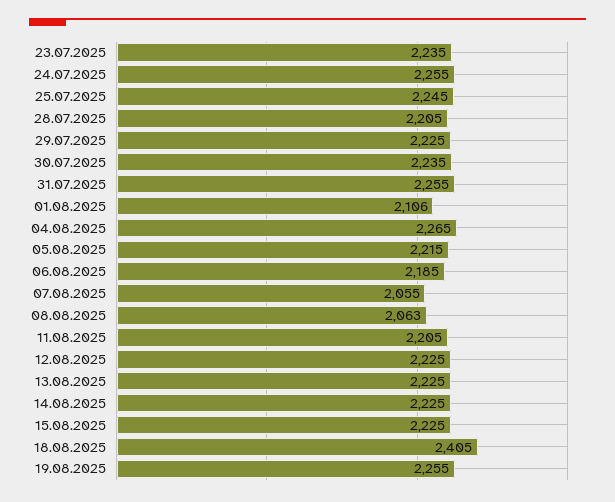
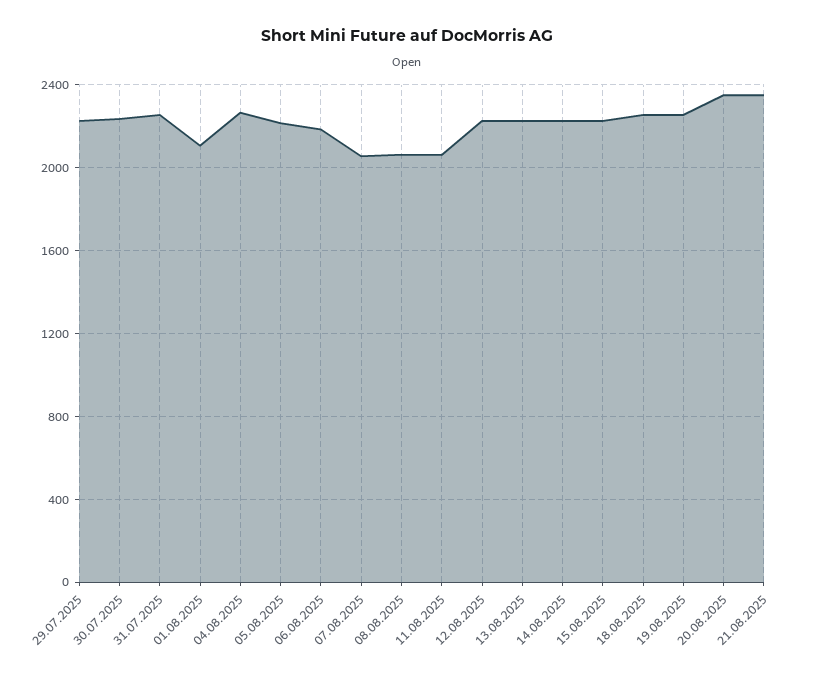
23.07.2025: 2235 -> none
24.07.2025: 2255 -> none
25.07.2025: 2245 -> none
28.07.2025: 2205 -> none
11.08.2025: 2205 -> 2050
18.08.2025: 2405 -> 2250
20.08.2025: none -> 2350
21.08.2025: none -> 2350

